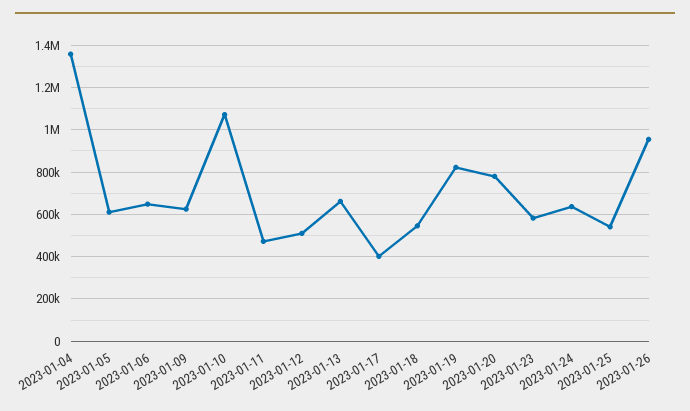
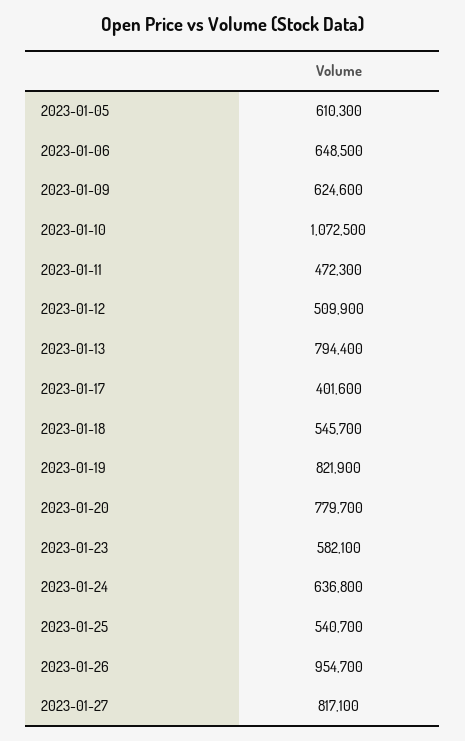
2023-01-04: 1350000 -> none
2023-01-13: 650000 -> 794400
2023-01-27: none -> 817100

